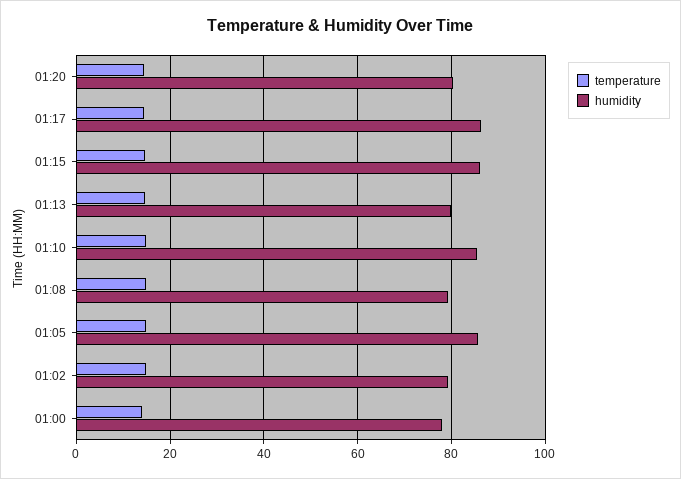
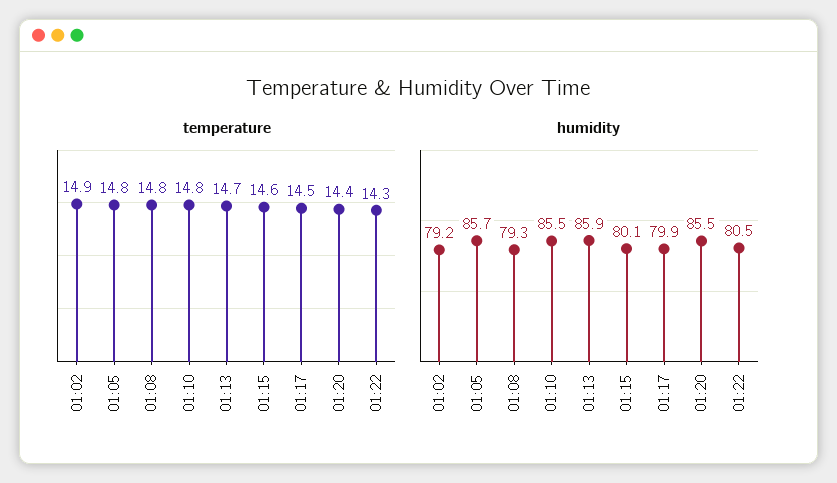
humidity, 01:20: 80 -> 85.5
humidity, 01:17: 86 -> 79.9
humidity, 01:15: 86 -> 80.1
humidity, 01:13: 80 -> 85.9
temperature, 01:00: 14 -> none
humidity, 01:00: 78 -> none
temperature, 01:22: none -> 14.3
humidity, 01:22: none -> 80.5

